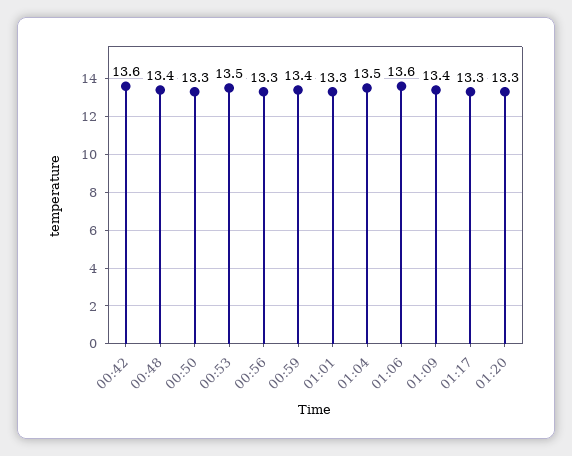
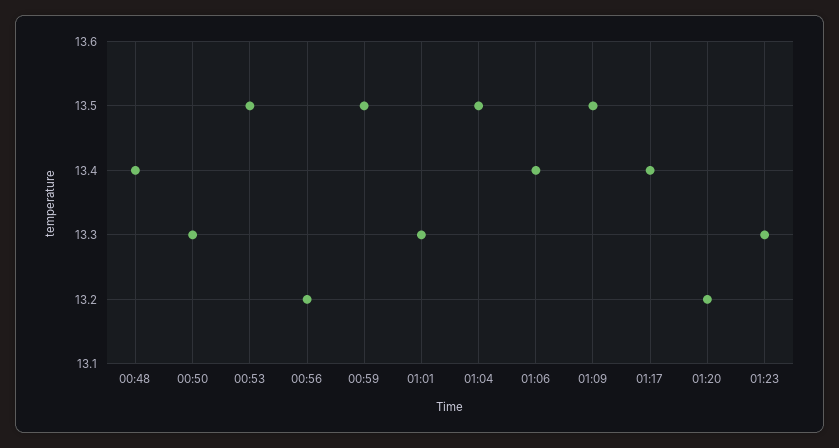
00:42: 13.6 -> none
00:56: 13.3 -> 13.2
00:59: 13.4 -> 13.5
01:06: 13.6 -> 13.4
01:09: 13.4 -> 13.5
01:17: 13.3 -> 13.4
01:20: 13.3 -> 13.2
01:23: none -> 13.3

